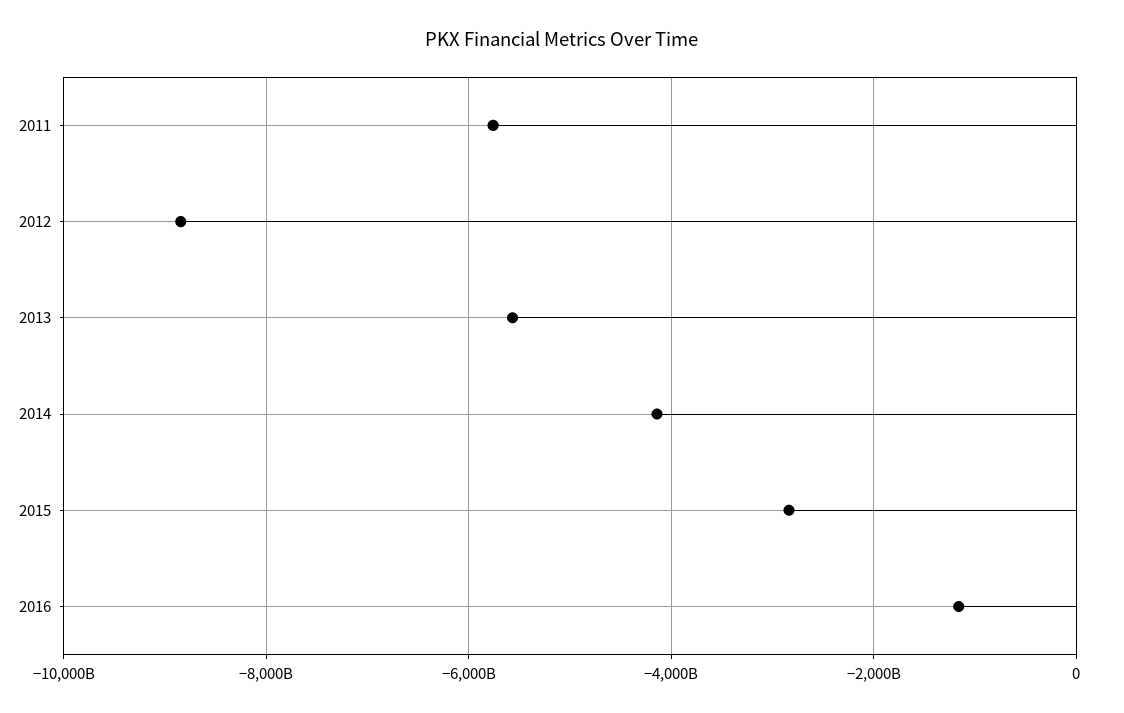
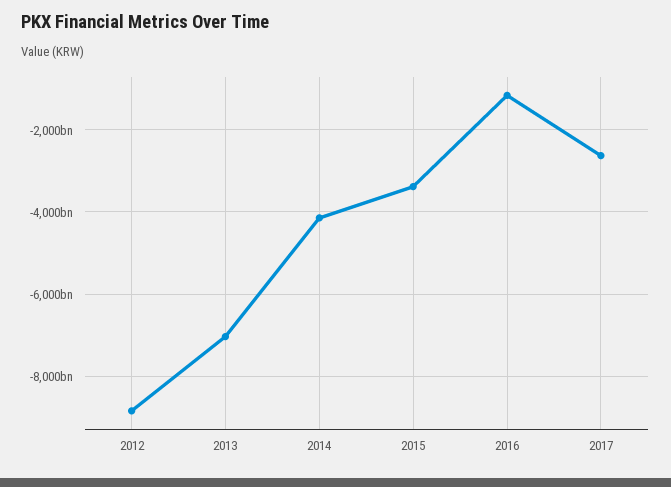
2011: -5800000000000 -> none
2013: -5600000000000 -> -7000000000000
2015: -2800000000000 -> -3400000000000
2017: none -> -2600000000000

